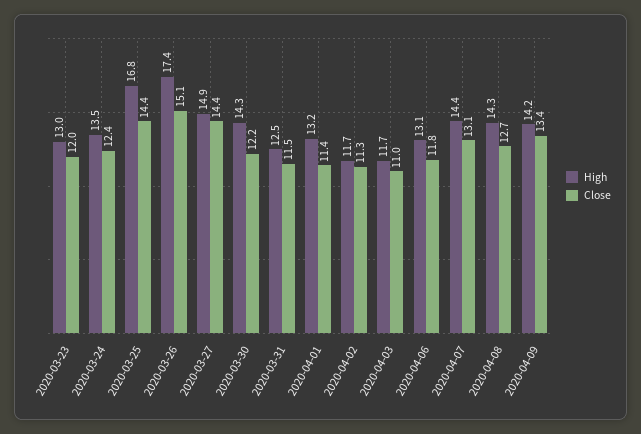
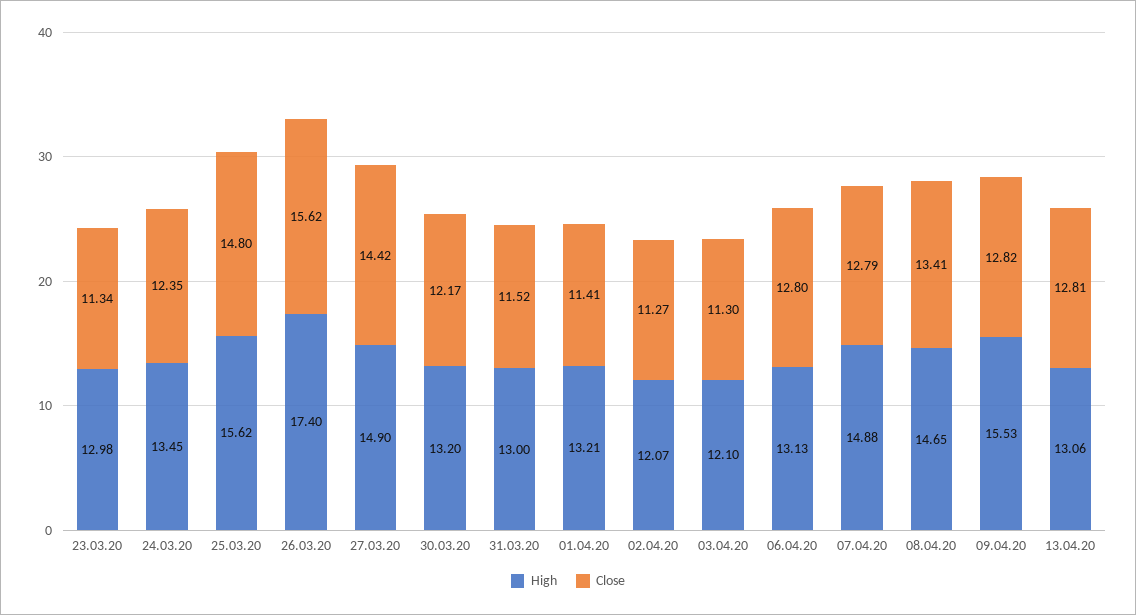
Close, 2020-03-23: 12 -> 11.34
High, 2020-03-25: 16.8 -> 15.62
Close, 2020-03-25: 14.4 -> 14.8
Close, 2020-03-26: 15.1 -> 15.62
High, 2020-03-30: 14.3 -> 13.2
High, 2020-03-31: 12.5 -> 13
High, 2020-04-02: 11.7 -> 12.07
High, 2020-04-03: 11.7 -> 12.1
Close, 2020-04-03: 11 -> 11.3
Close, 2020-04-06: 11.8 -> 12.8
High, 2020-04-07: 14.4 -> 14.88
Close, 2020-04-07: 13.1 -> 12.79
High, 2020-04-08: 14.3 -> 14.65
Close, 2020-04-08: 12.7 -> 13.41
High, 2020-04-09: 14.2 -> 15.53
Close, 2020-04-09: 13.4 -> 12.82
High, 13.04.20: none -> 13.06
Close, 13.04.20: none -> 12.81

